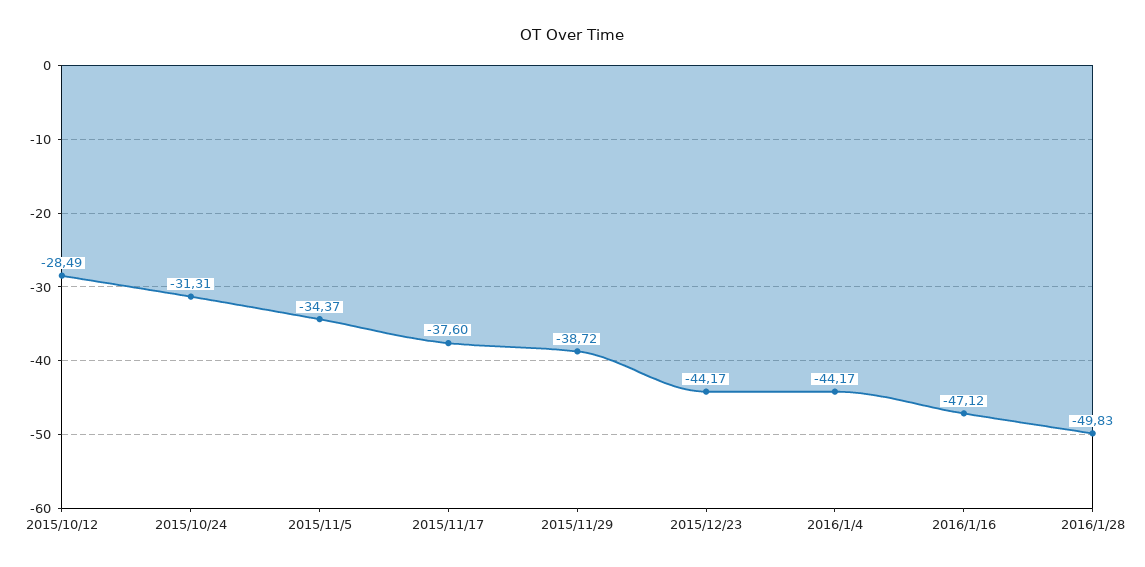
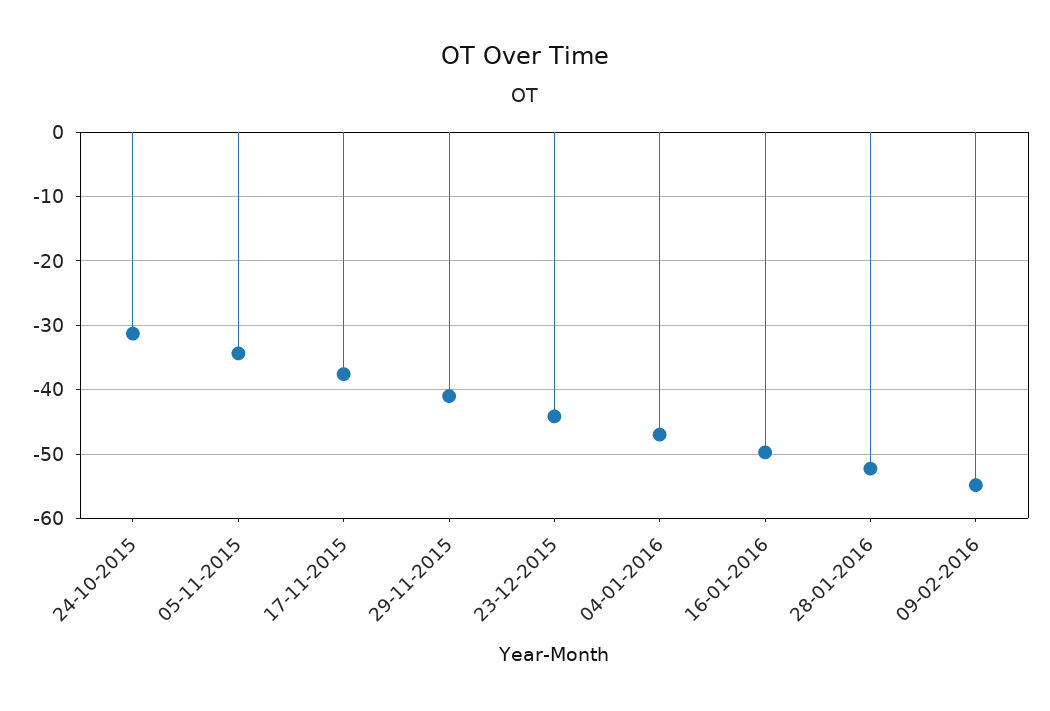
2015/10/12: -28.49 -> none
2015/11/29: -38.72 -> -41
2016/1/4: -44.17 -> -47
2016/1/16: -47.12 -> -50
2016/1/28: -49.83 -> -52
09-02-2016: none -> -55

